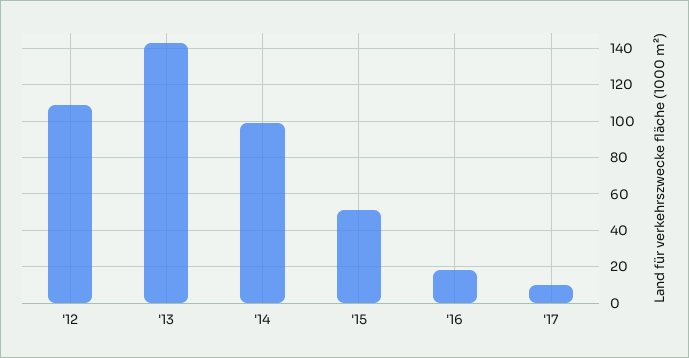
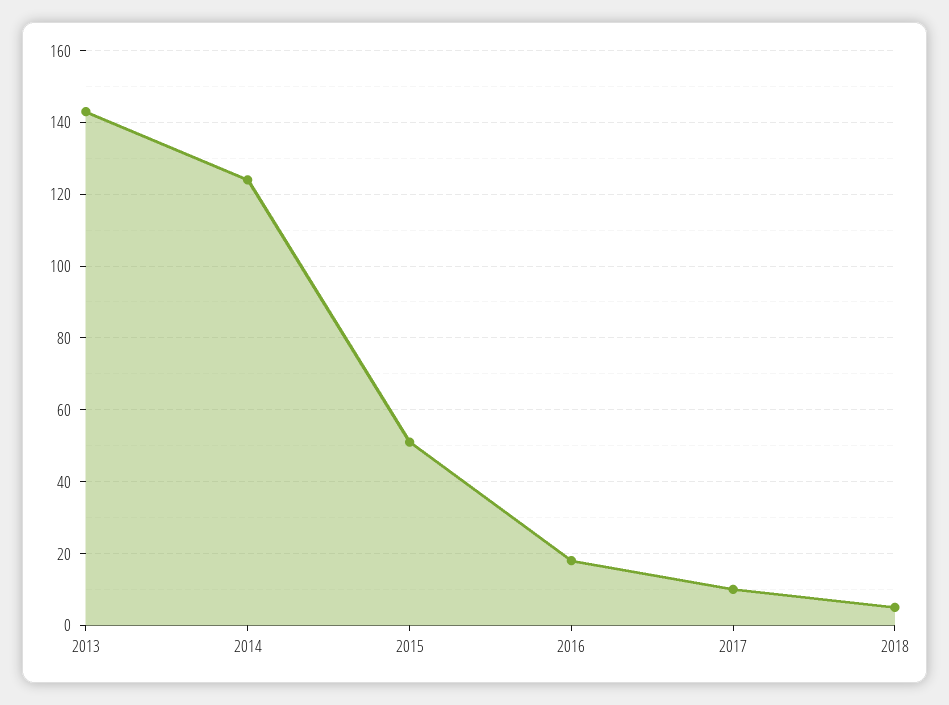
'12: 110 -> none
'14: 100 -> 125
2018: none -> 5

